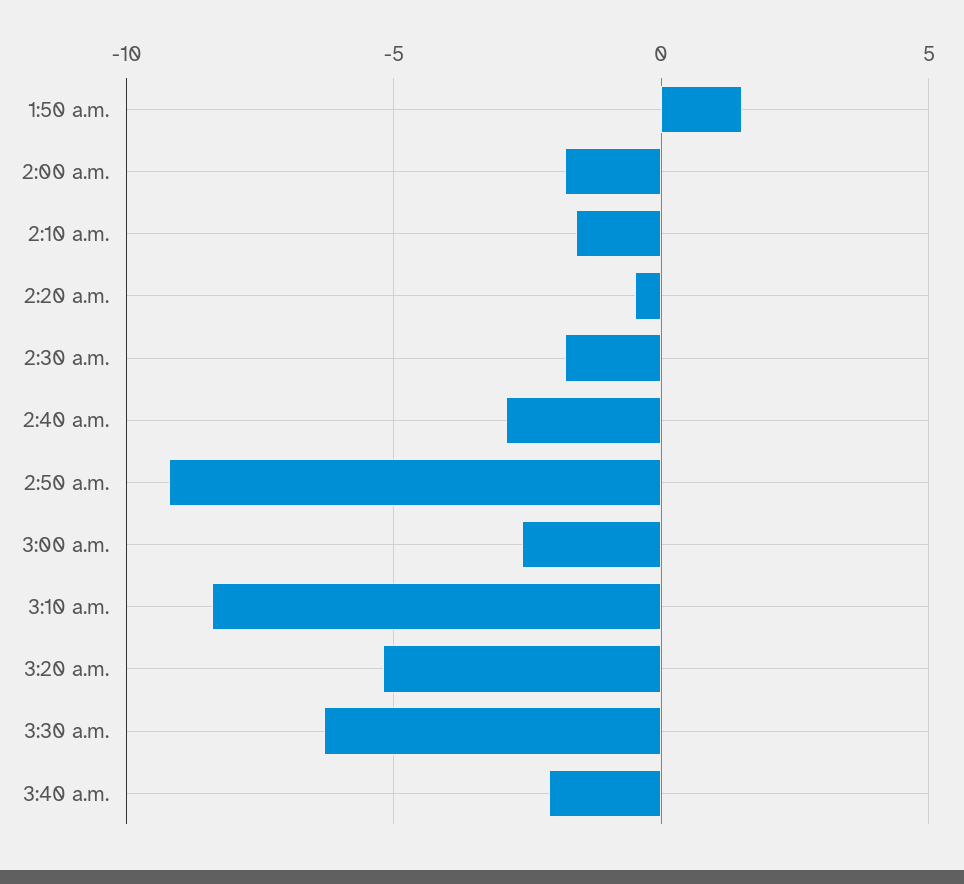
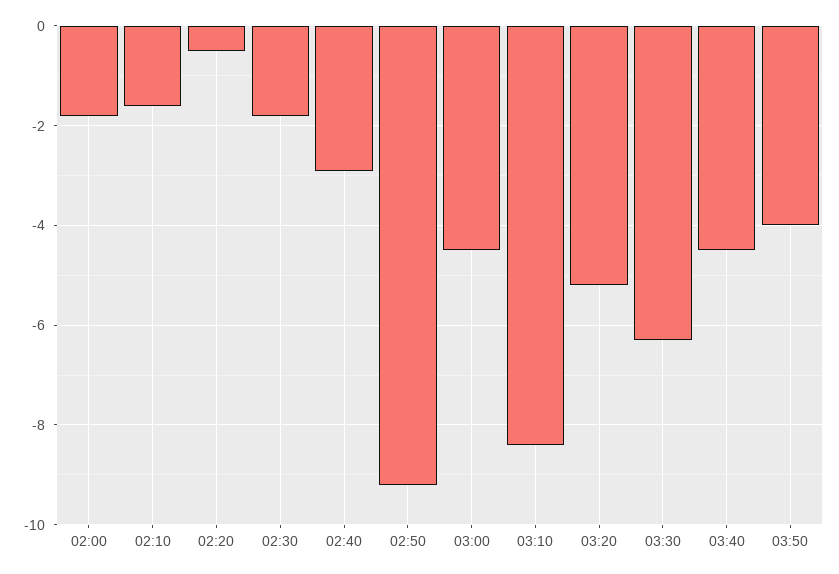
1:50 a.m.: 1.5 -> none
3:00 a.m.: -2.5 -> -4.5
3:40 a.m.: -2 -> -4.5
03:50: none -> -4

